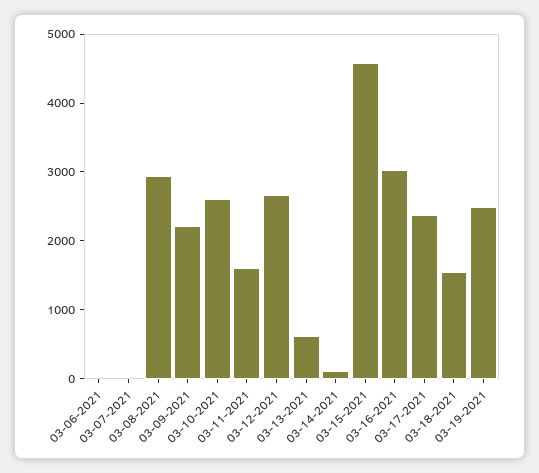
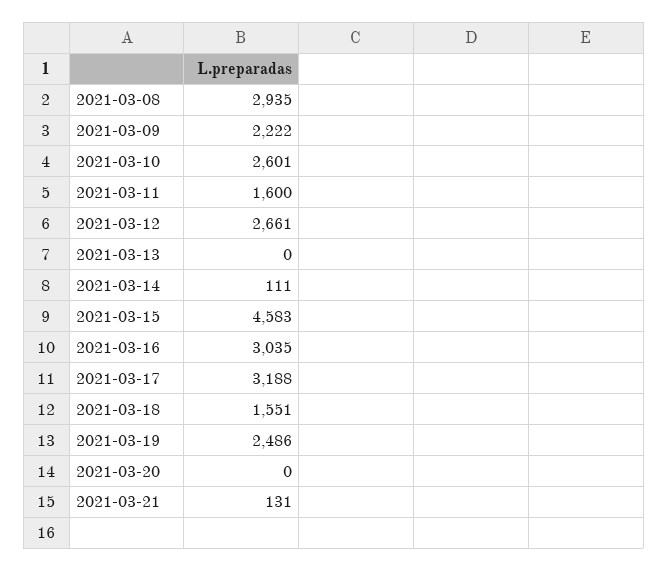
03-06-2021: 0 -> none
03-07-2021: 0 -> none
03-13-2021: 600 -> 0
03-17-2021: 2400 -> 3188
2021-03-20: none -> 0
2021-03-21: none -> 131

